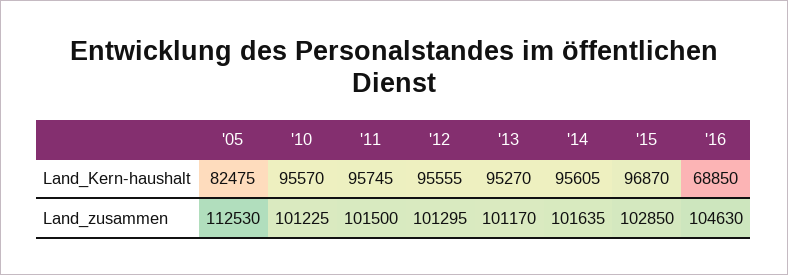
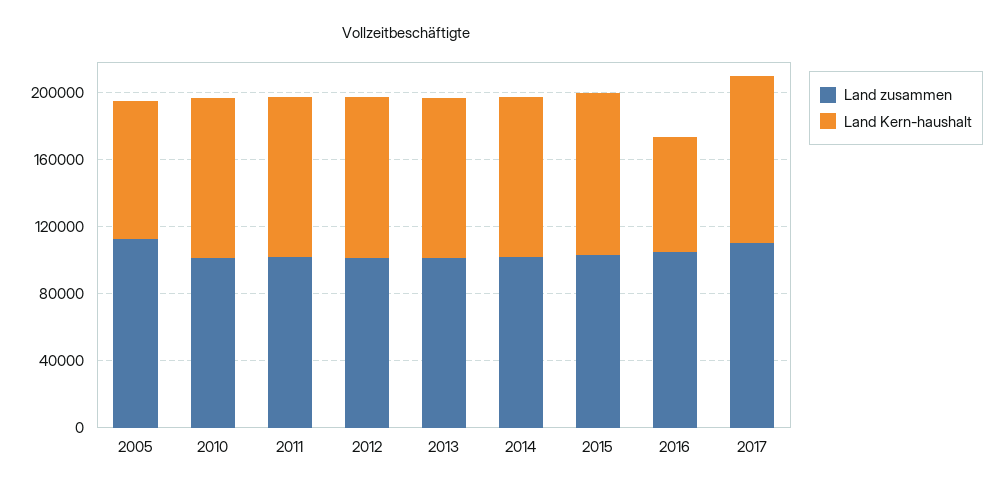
Land_zusammen, 2017: none -> 110000
Land_Kern-haushalt, 2017: none -> 100000

